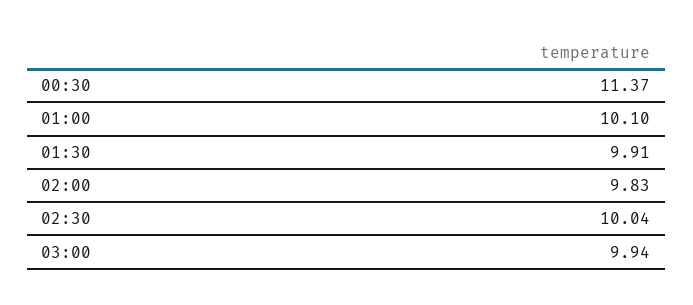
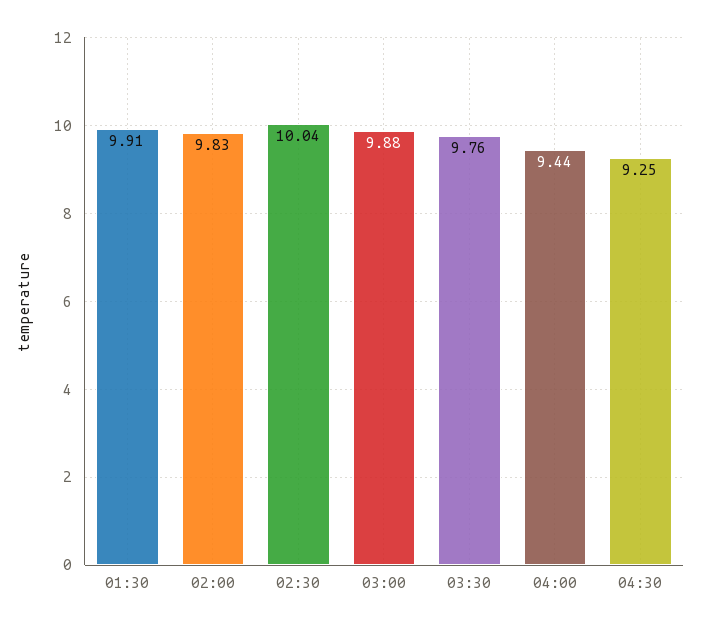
00:30: 11.37 -> none
01:00: 10.1 -> none
03:00: 9.94 -> 9.88
03:30: none -> 9.76
04:00: none -> 9.44
04:30: none -> 9.25

